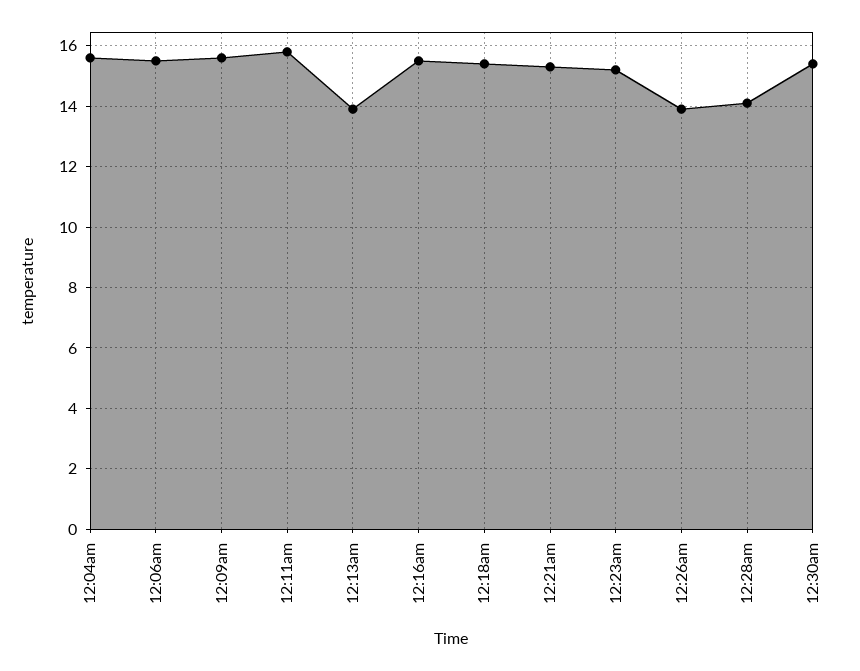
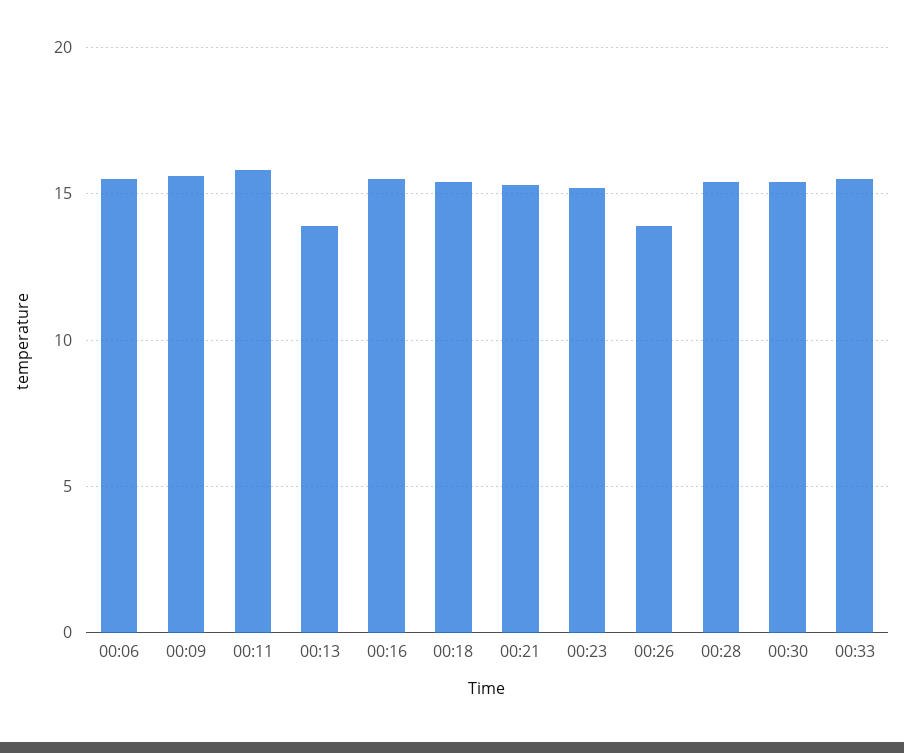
12:04am: 15.5 -> none
12:28am: 14 -> 15.5
00:33: none -> 15.5

